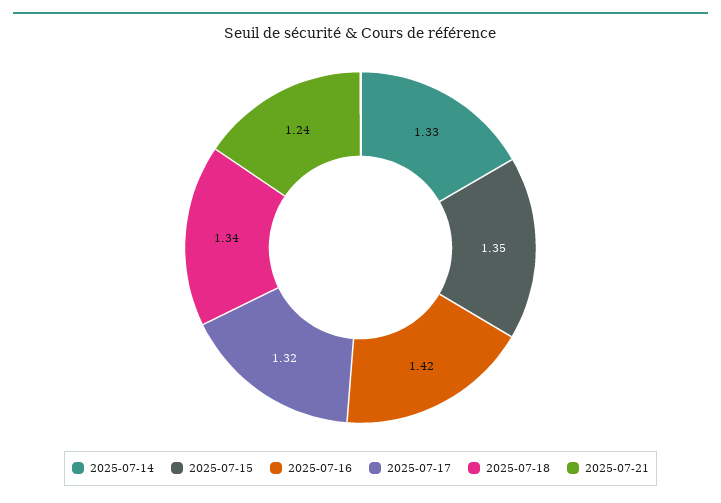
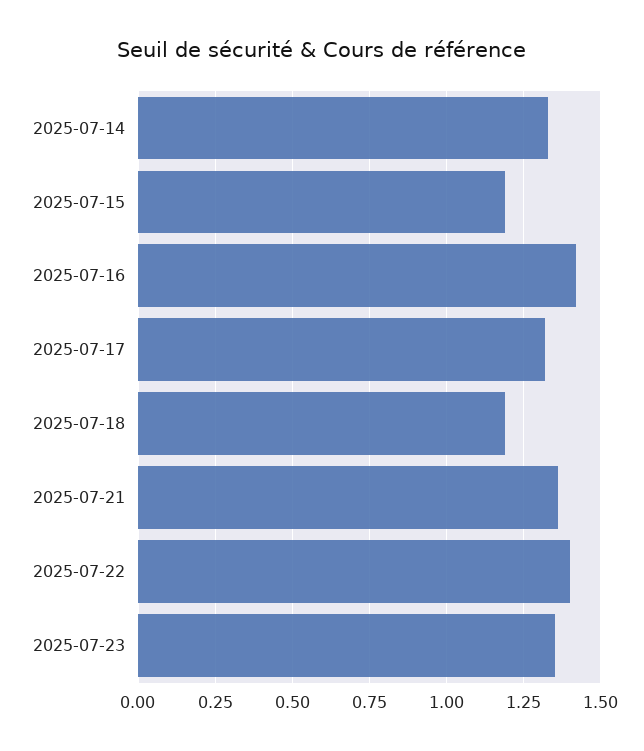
2025-07-15: 1.35 -> 1.2
2025-07-18: 1.34 -> 1.2
2025-07-21: 1.24 -> 1.35
2025-07-22: none -> 1.4
2025-07-23: none -> 1.35

